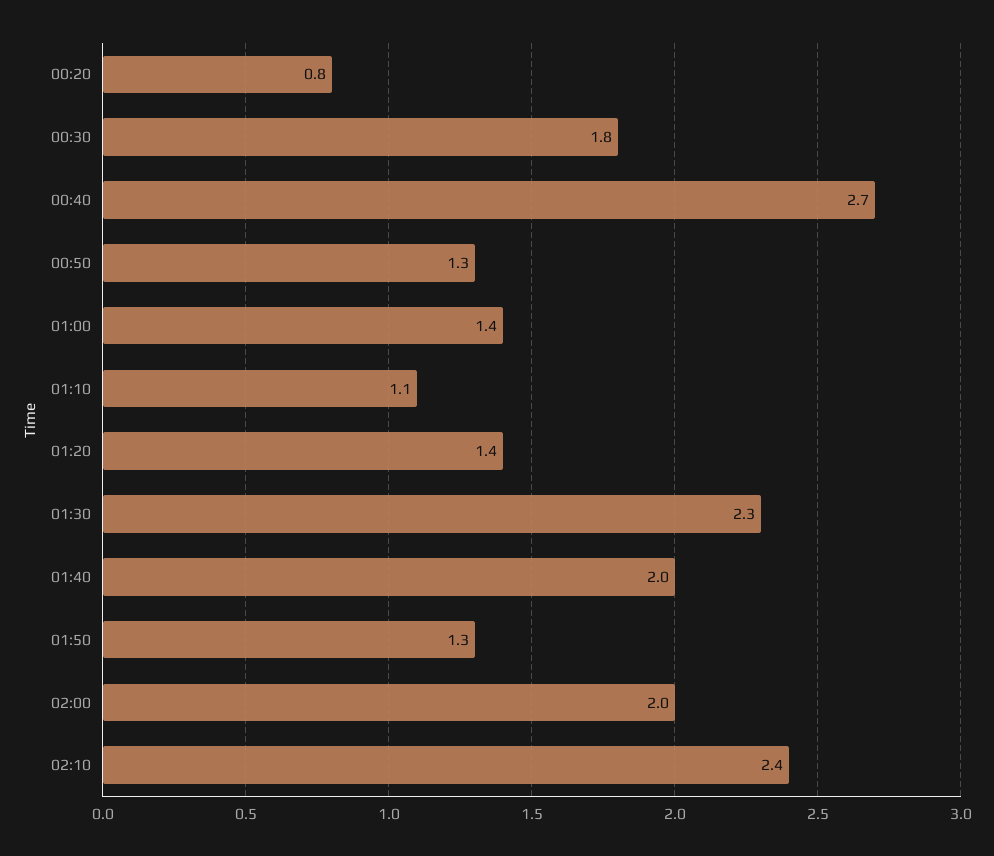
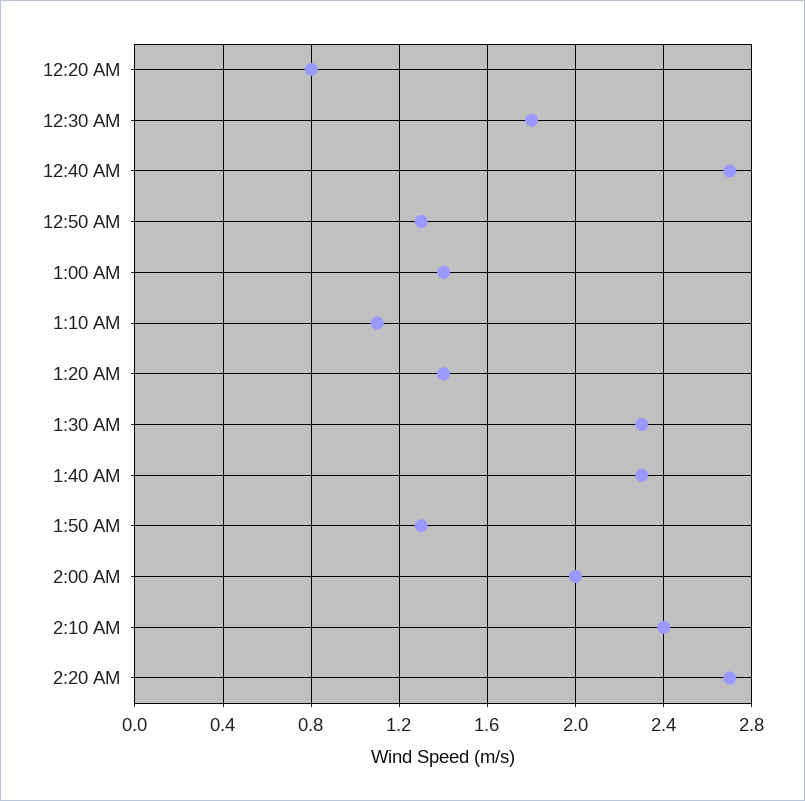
01:40: 2 -> 2.3
2:20 AM: none -> 2.7

